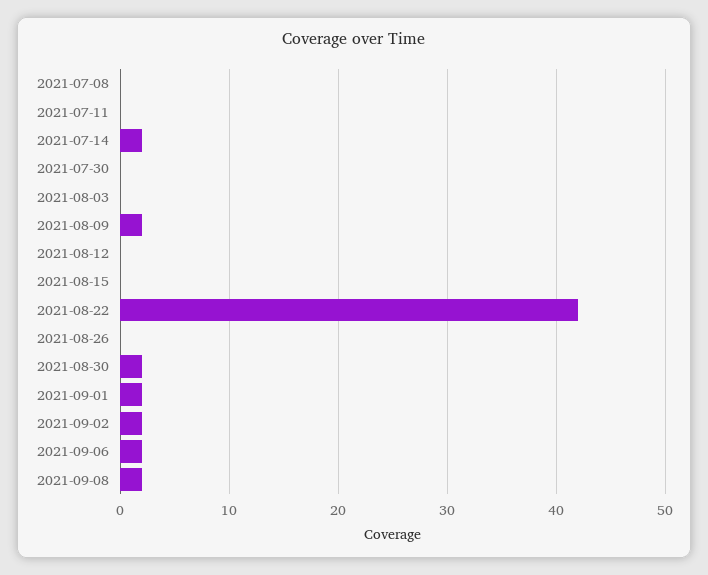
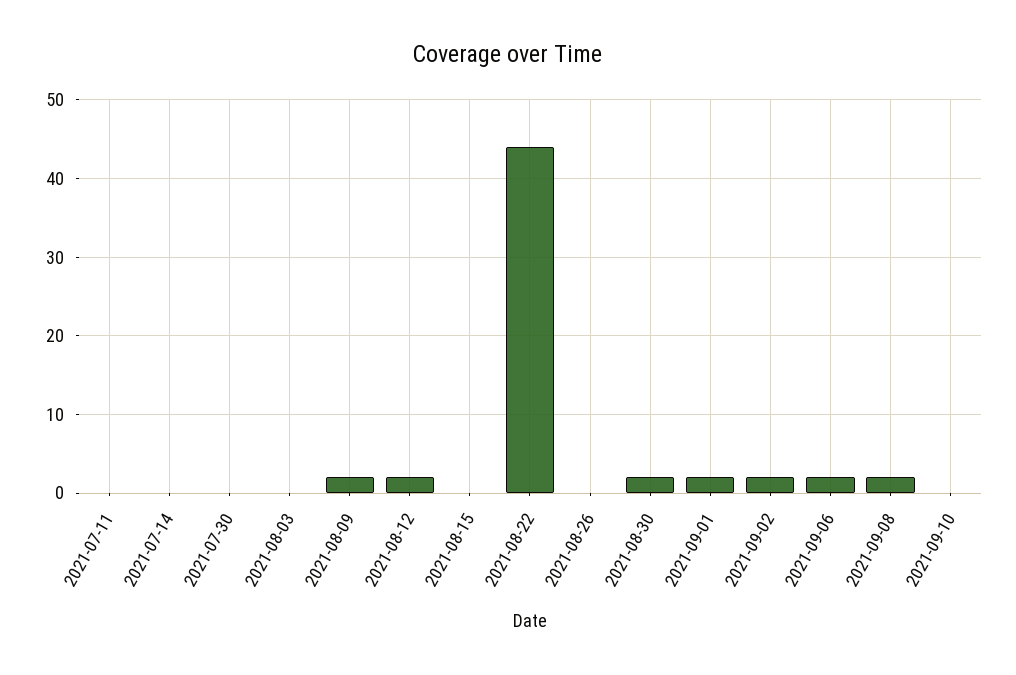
2021-07-08: 0 -> none
2021-07-14: 2 -> 0
2021-08-12: 0 -> 2
2021-08-22: 42 -> 44
2021-09-10: none -> 0

